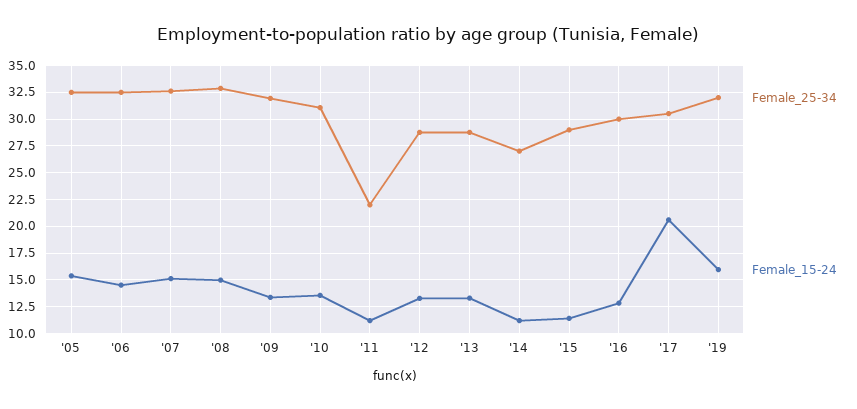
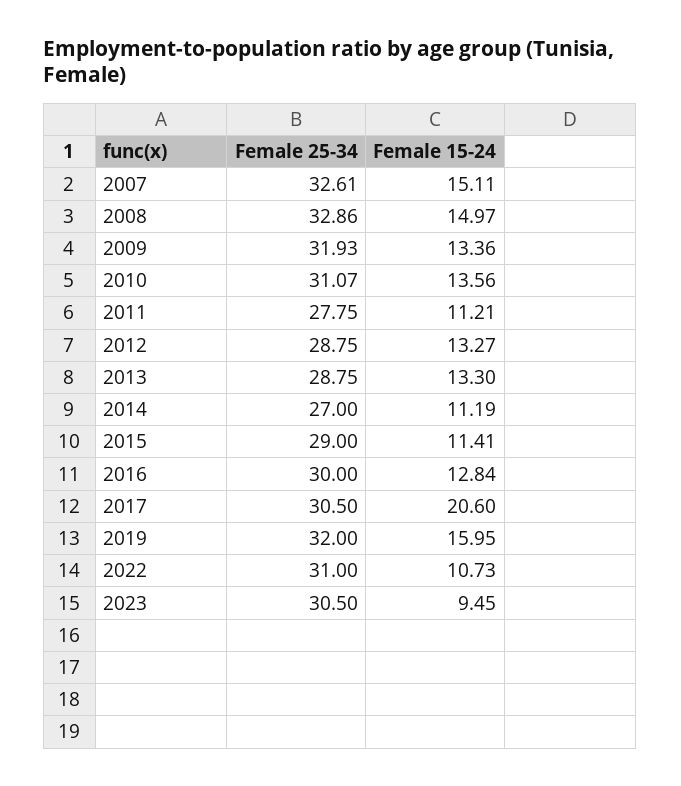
Female_25-34, '05: 32.5 -> none
Female_15-24, '05: 15 -> none
Female_25-34, '06: 32.5 -> none
Female_15-24, '06: 15 -> none
Female_25-34, '11: 22.5 -> 27.75
Female_25-34, 2022: none -> 31
Female_15-24, 2022: none -> 10.73
Female_25-34, 2023: none -> 30.5
Female_15-24, 2023: none -> 9.45

